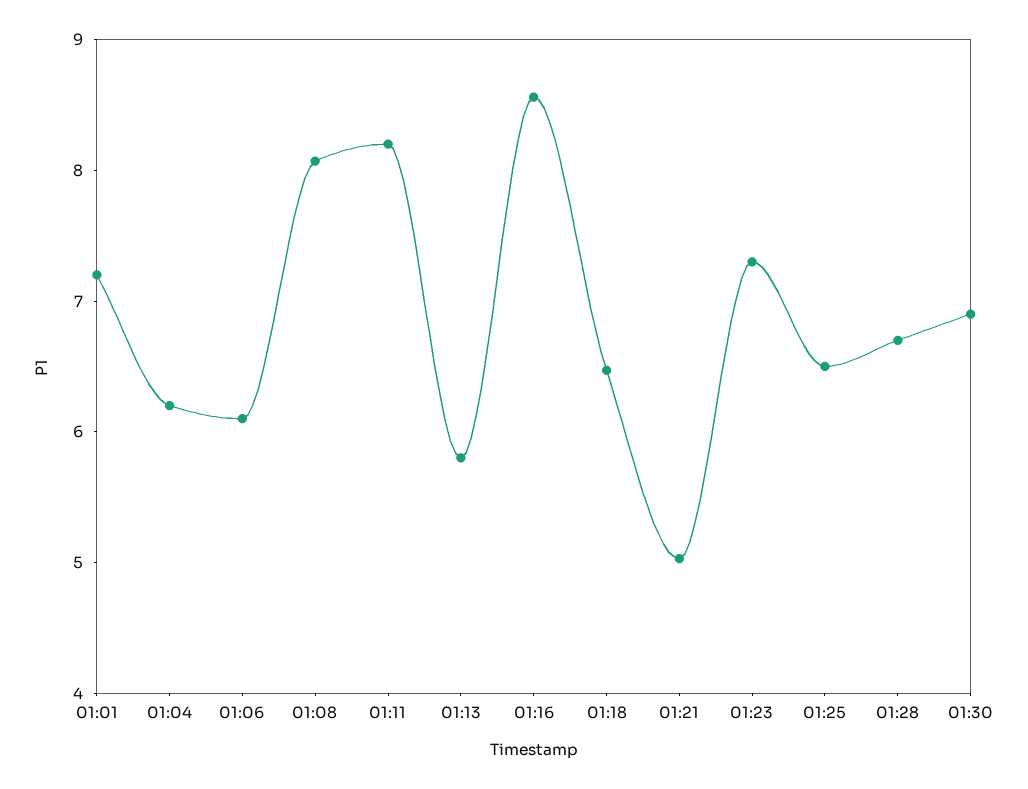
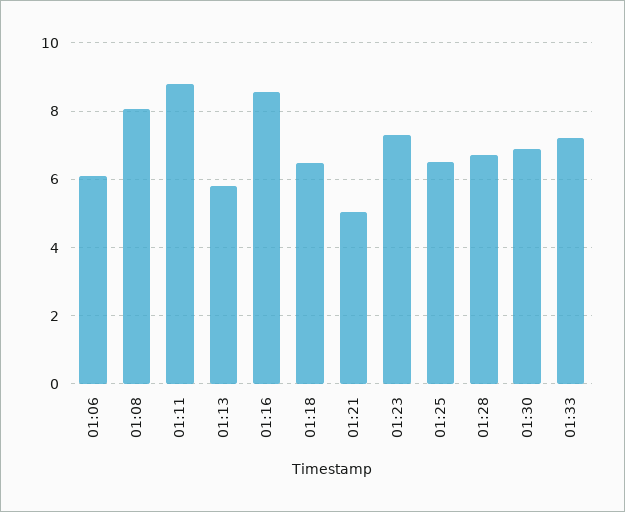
01:01: 7.2 -> none
01:04: 6.2 -> none
01:11: 8.2 -> 8.8
01:33: none -> 7.2

